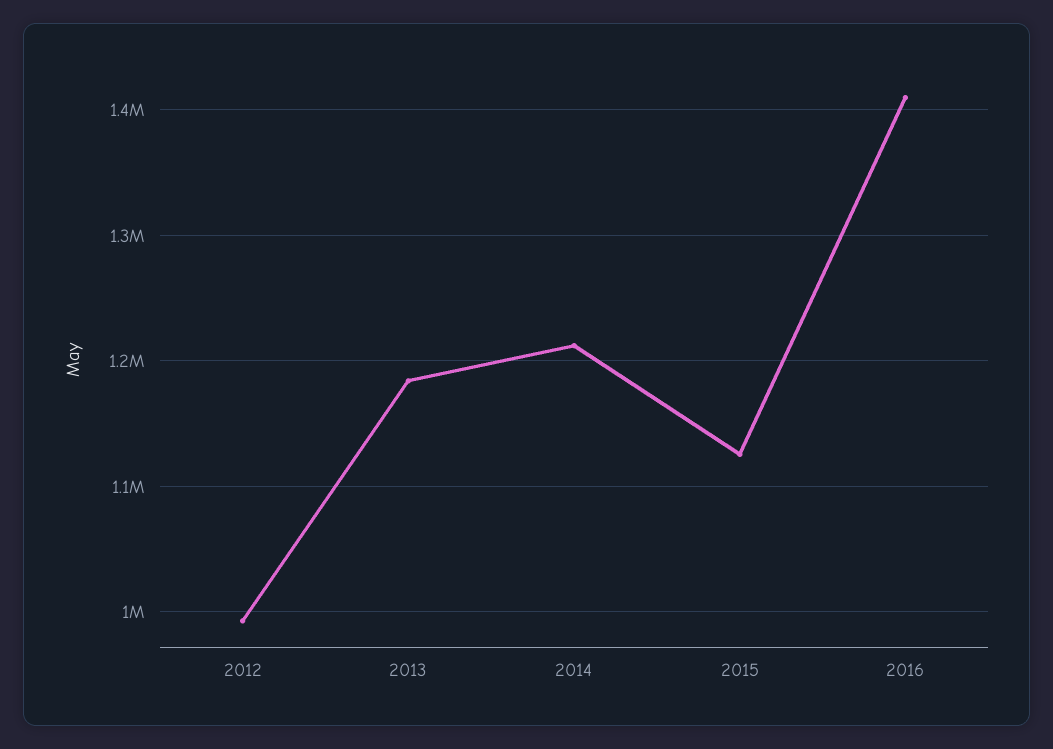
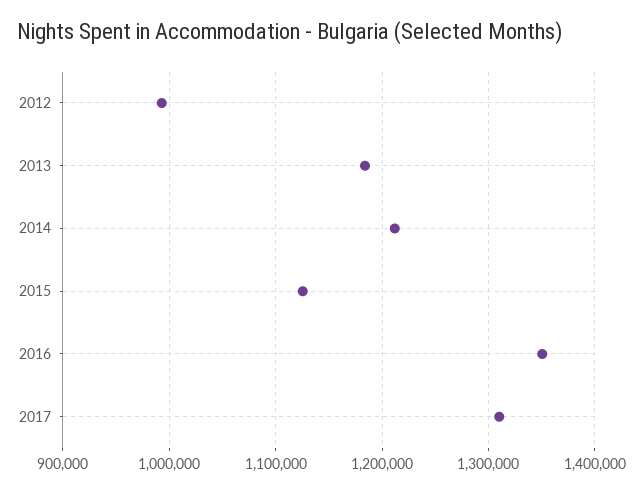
2016: 1410000 -> 1350000
2017: none -> 1310000

